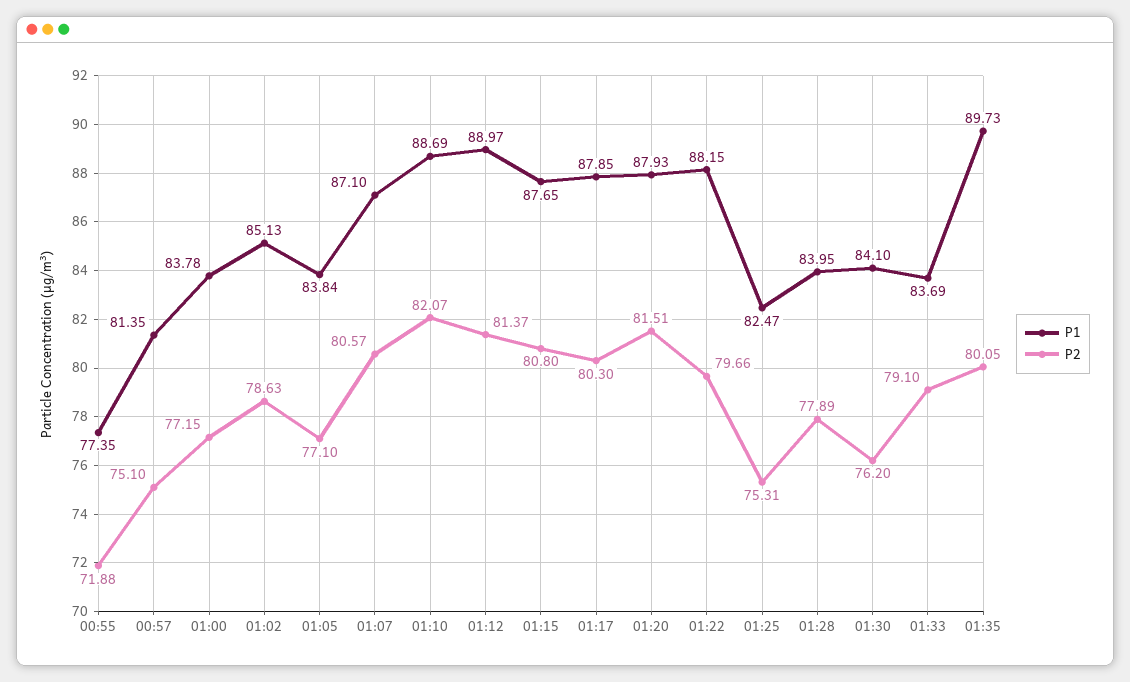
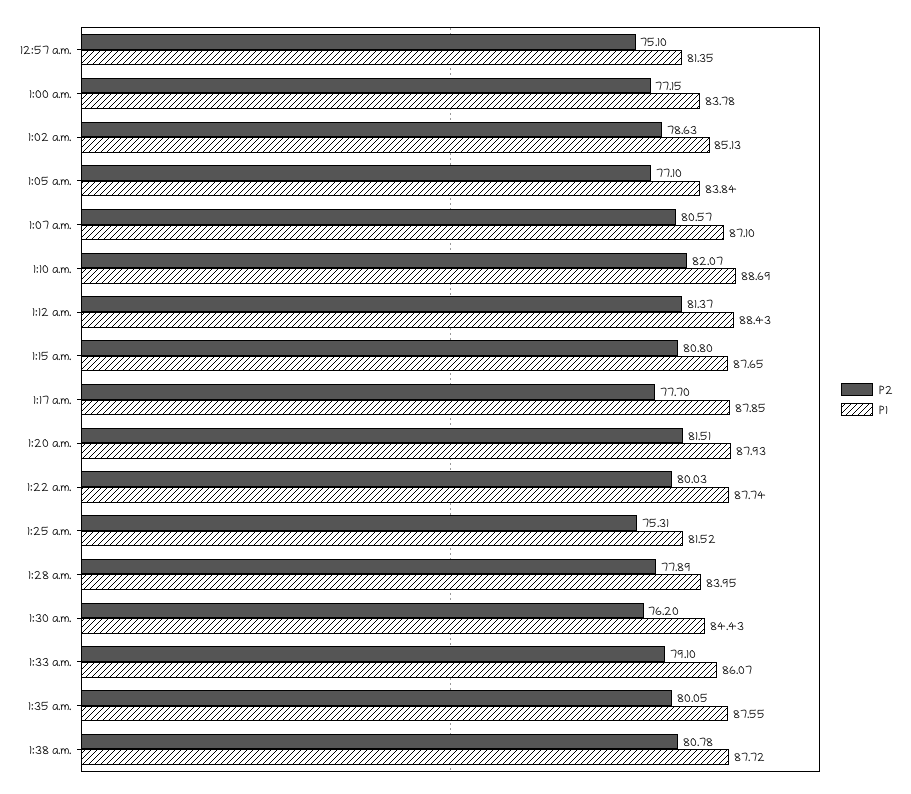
P1, 00:55: 77.35 -> none
P2, 00:55: 71.88 -> none
P1, 01:12: 88.97 -> 88.43
P2, 01:17: 80.3 -> 77.7
P1, 01:22: 88.15 -> 87.74
P2, 01:22: 79.66 -> 80.03
P1, 01:25: 82.47 -> 81.52
P1, 01:30: 84.1 -> 84.43
P1, 01:33: 83.69 -> 86.07
P1, 01:35: 89.73 -> 87.55
P2, 1:38 a.m.: none -> 80.78
P1, 1:38 a.m.: none -> 87.72

